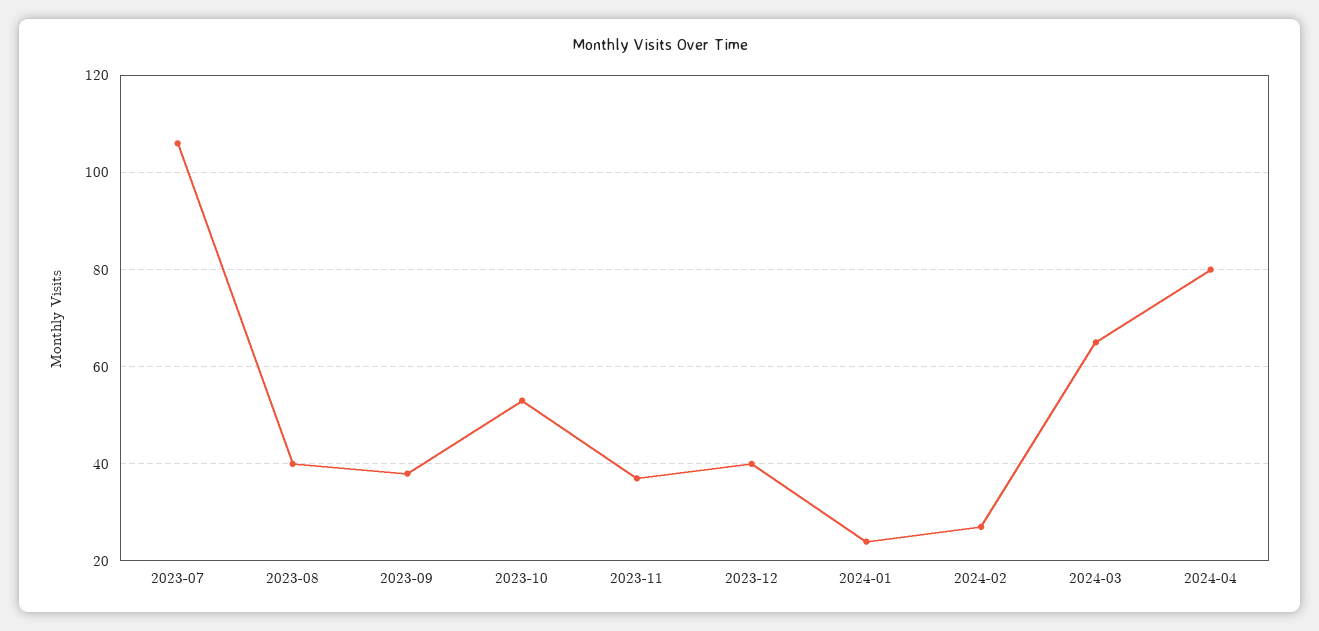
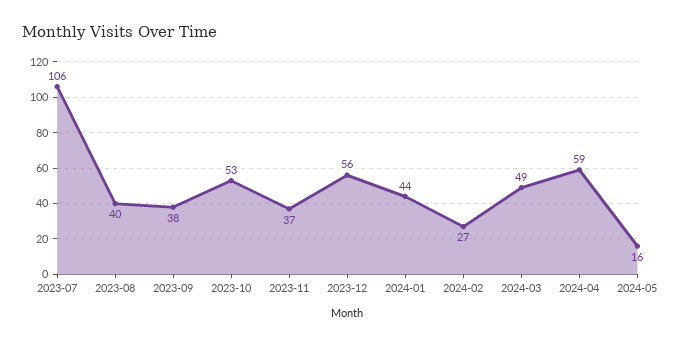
2023-12: 40 -> 56
2024-01: 25 -> 44
2024-03: 65 -> 49
2024-04: 80 -> 59
2024-05: none -> 16

